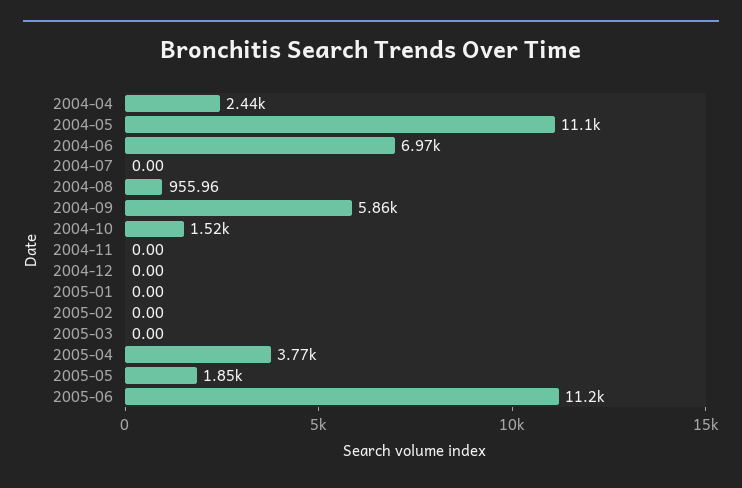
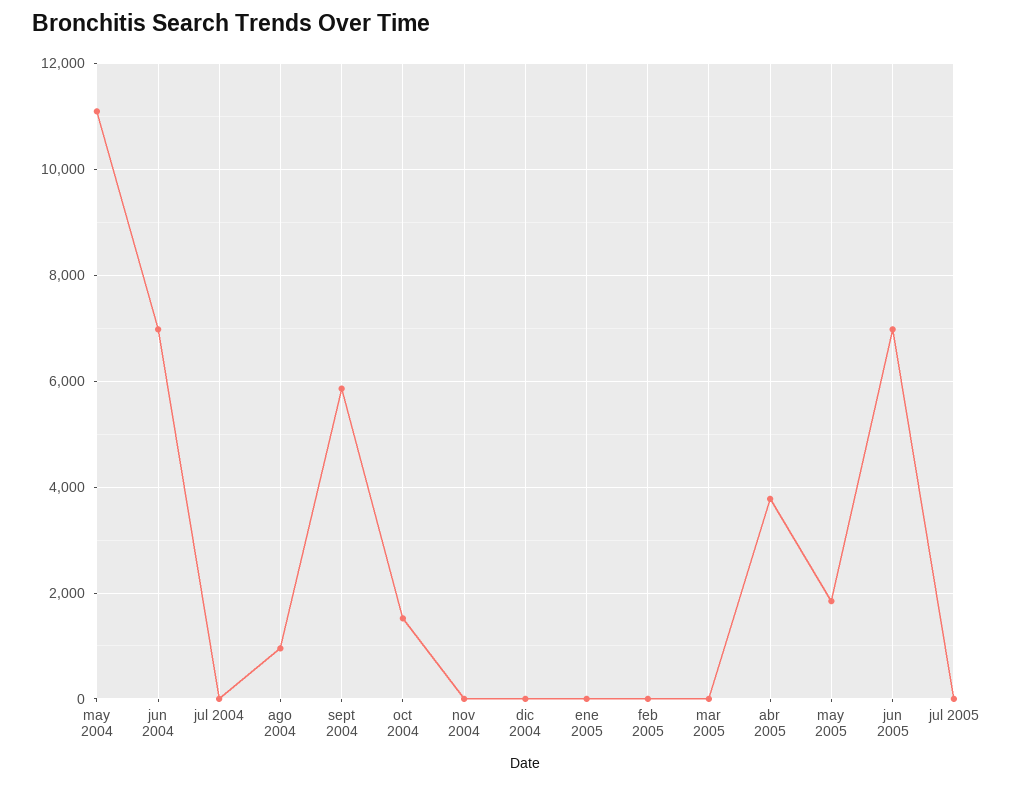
2004-04: 2440 -> none
2005-06: 11200 -> 7000
jul 2005: none -> 0

